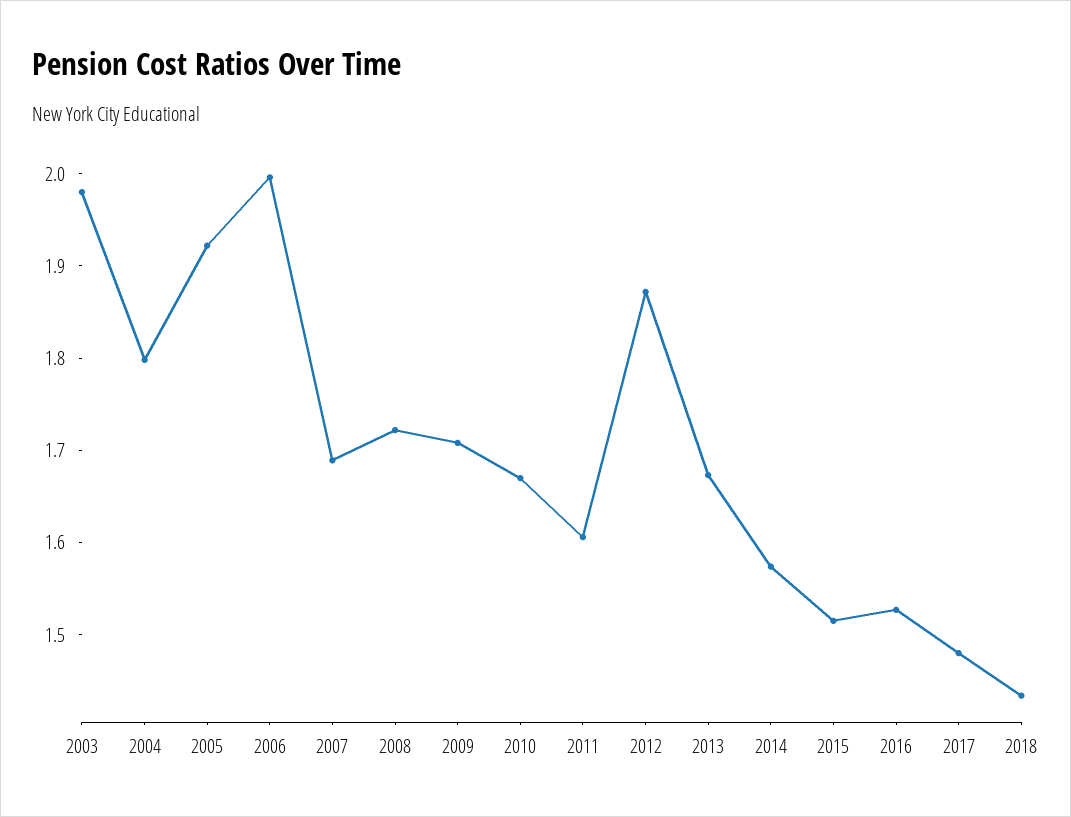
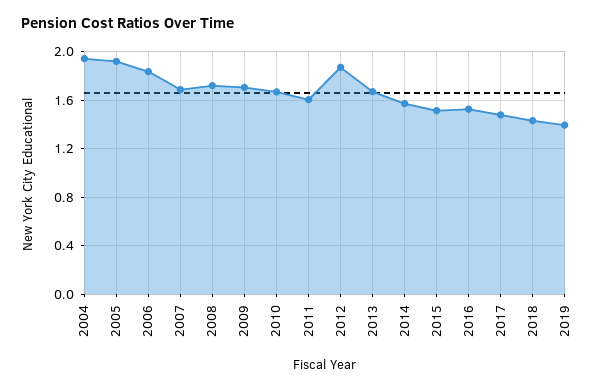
2003: 1.98 -> none
2004: 1.8 -> 1.95
2006: 2 -> 1.85
2019: none -> 1.4

